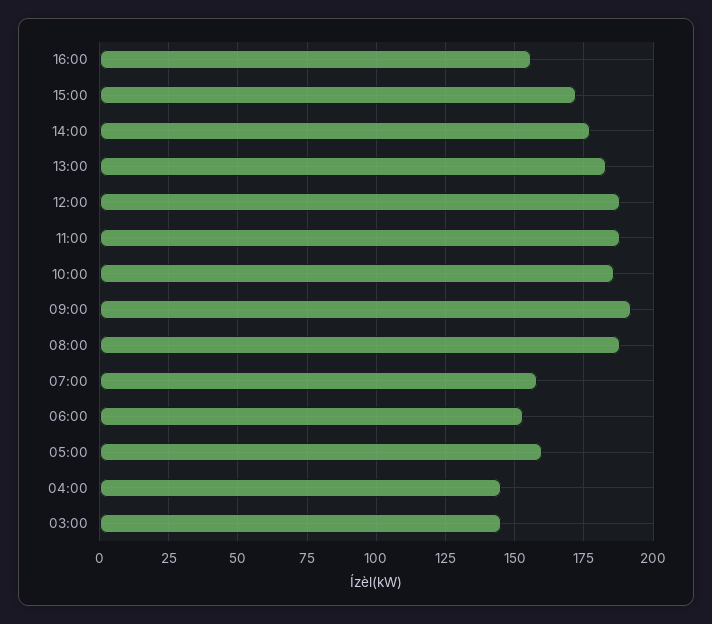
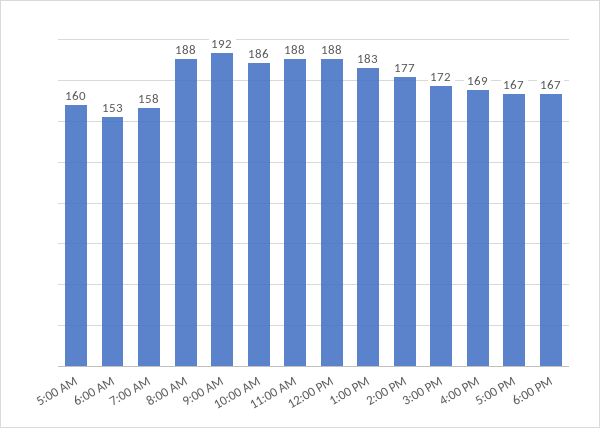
16:00: 155 -> 169
04:00: 145 -> none
03:00: 145 -> none
5:00 PM: none -> 167
6:00 PM: none -> 167

